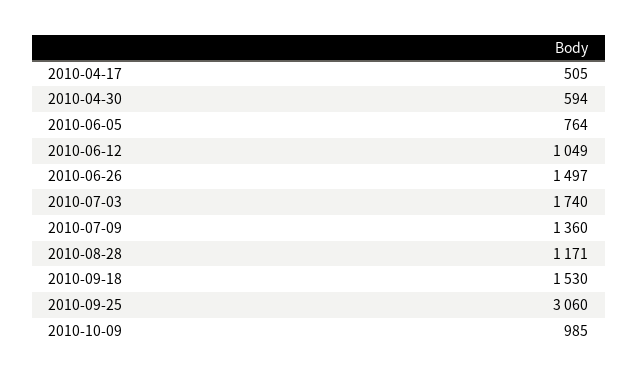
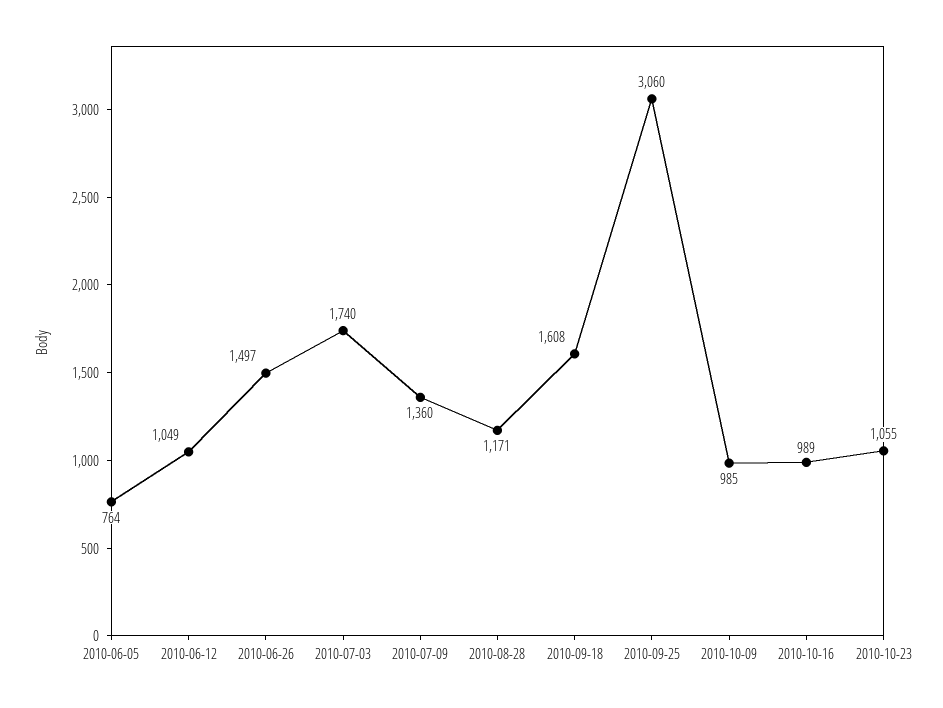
2010-04-17: 505 -> none
2010-04-30: 594 -> none
2010-09-18: 1530 -> 1608
2010-10-16: none -> 989
2010-10-23: none -> 1055

